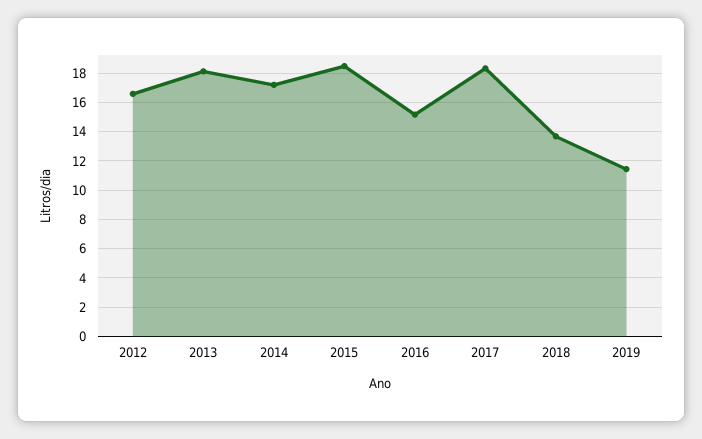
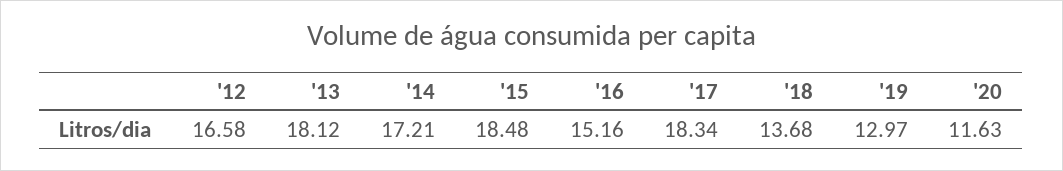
2019: 11.5 -> 12.97
'20: none -> 11.63

